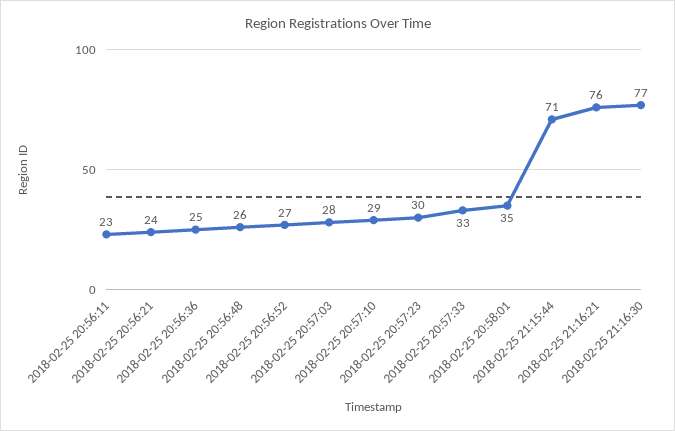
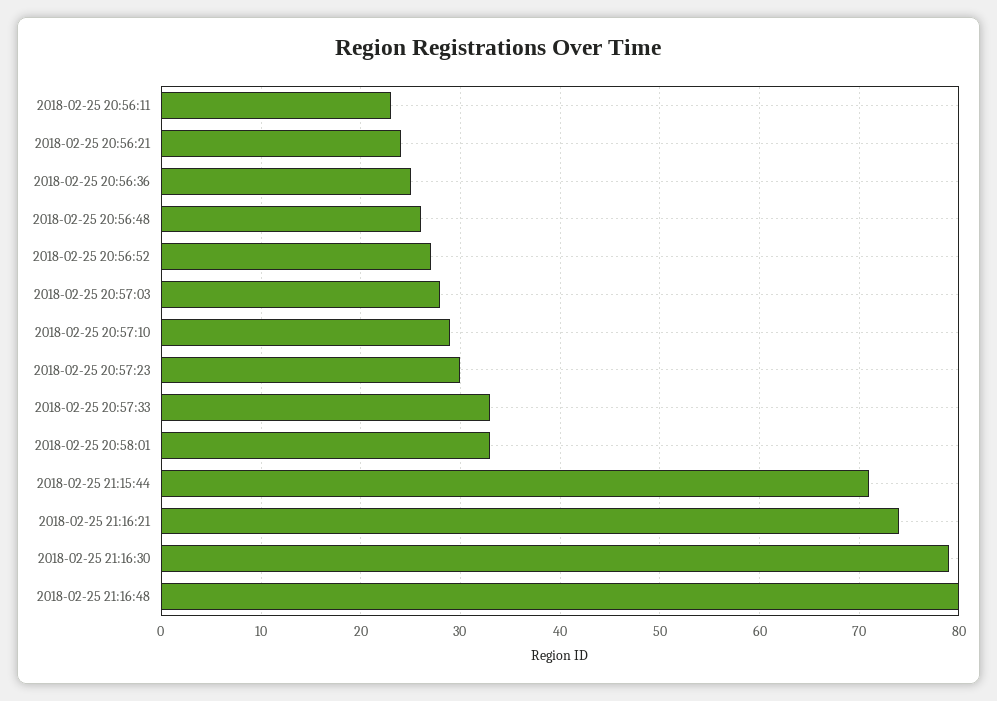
2018-02-25 20:58:01: 35 -> 33
2018-02-25 21:16:21: 76 -> 74
2018-02-25 21:16:30: 77 -> 79
2018-02-25 21:16:48: none -> 80

